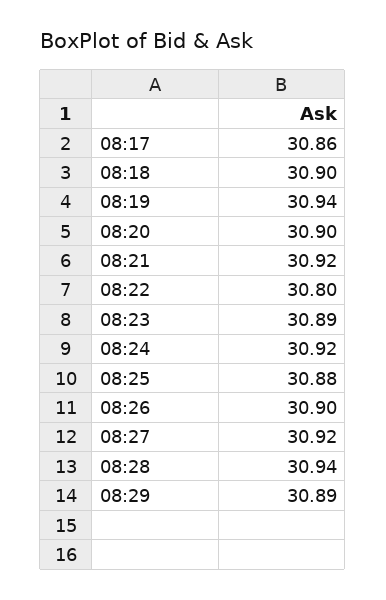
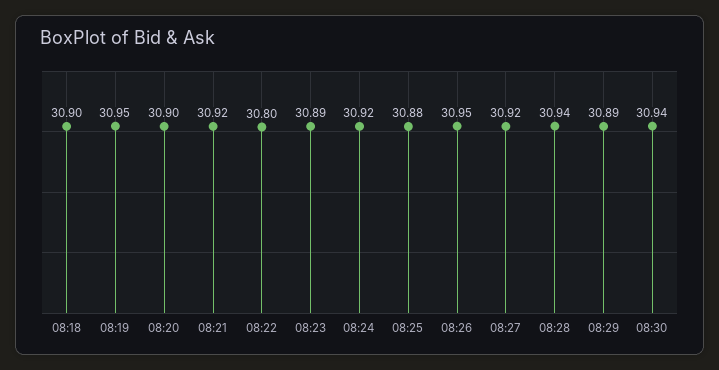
08:17: 30.86 -> none
08:19: 30.94 -> 30.95
08:26: 30.9 -> 30.95
08:30: none -> 30.94

